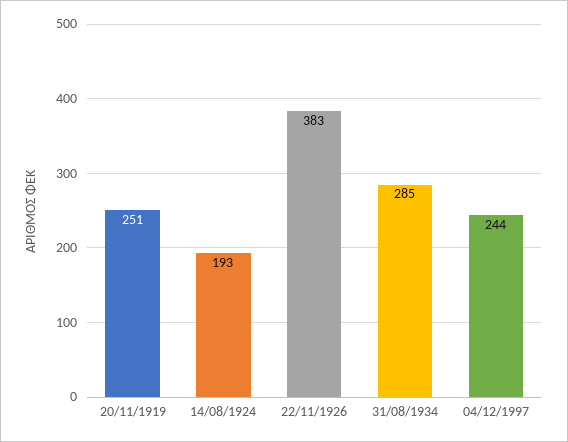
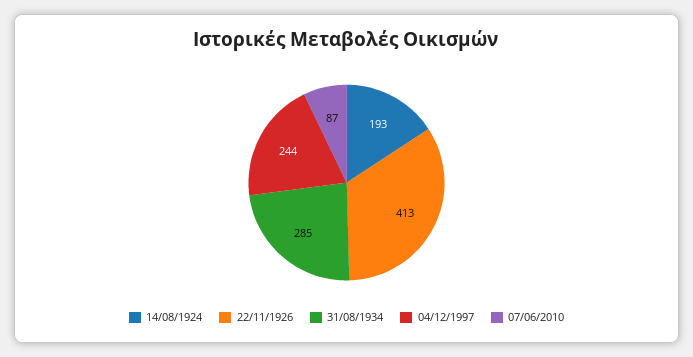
20/11/1919: 251 -> none
22/11/1926: 383 -> 413
07/06/2010: none -> 87

